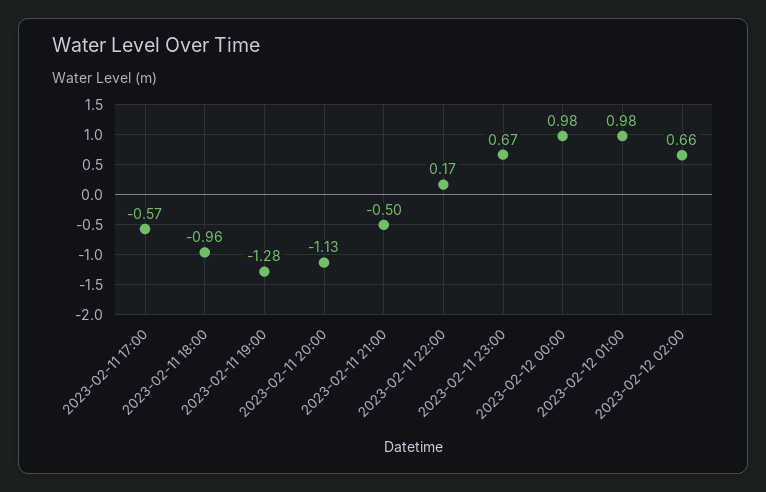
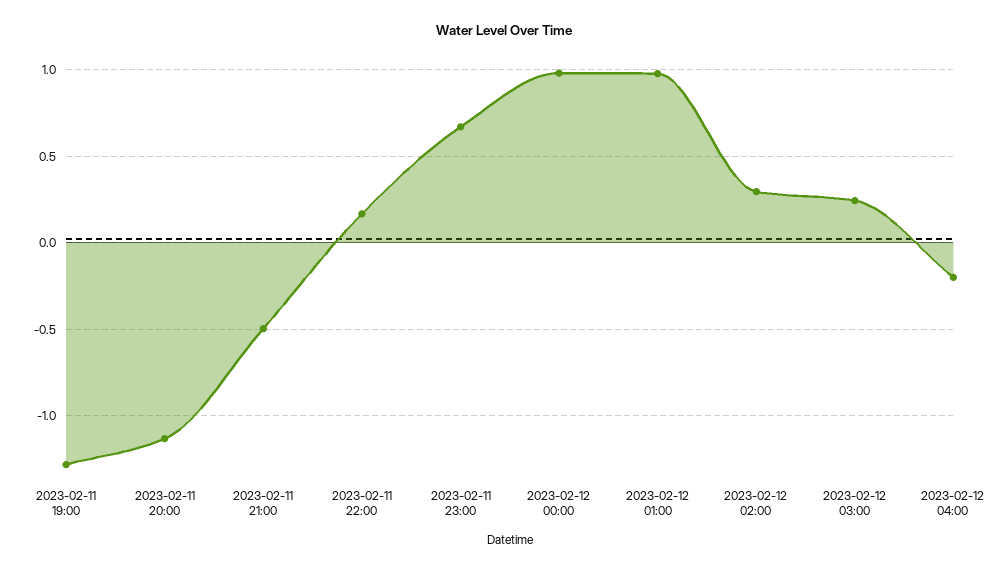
2023-02-11 17:00: -0.57 -> none
2023-02-11 18:00: -0.96 -> none
2023-02-12 02:00: 0.66 -> 0.3
2023-02-12 03:00: none -> 0.25
2023-02-12 04:00: none -> -0.2

